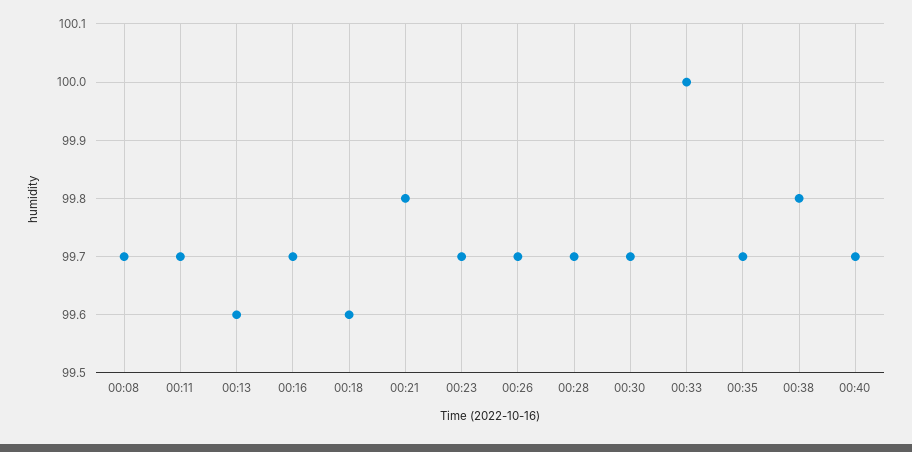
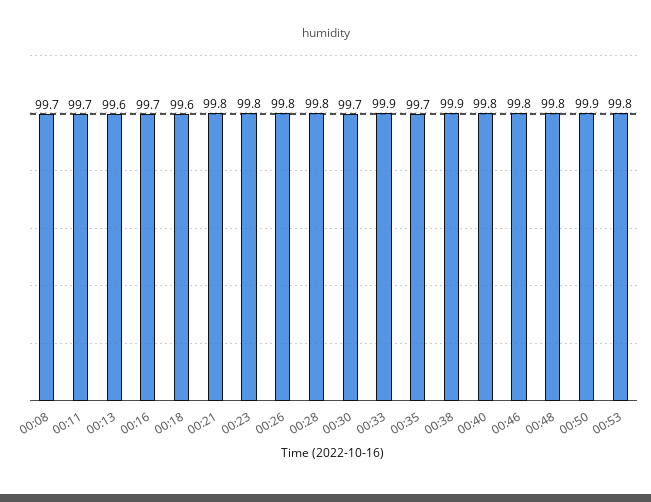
00:23: 99.7 -> 99.8
00:26: 99.7 -> 99.8
00:28: 99.7 -> 99.8
00:33: 100 -> 99.9
00:38: 99.8 -> 99.9
00:40: 99.7 -> 99.8
00:46: none -> 99.8
00:48: none -> 99.8
00:50: none -> 99.9
00:53: none -> 99.8

